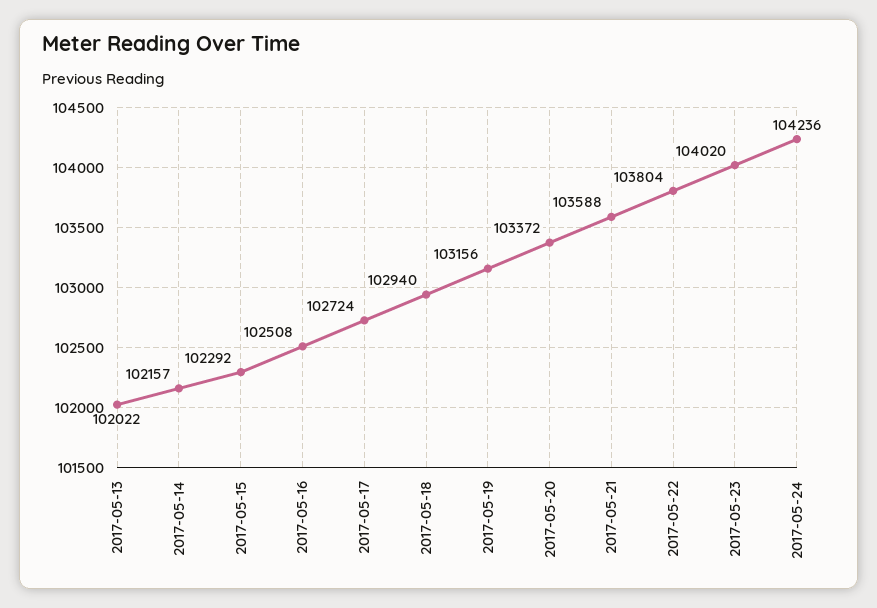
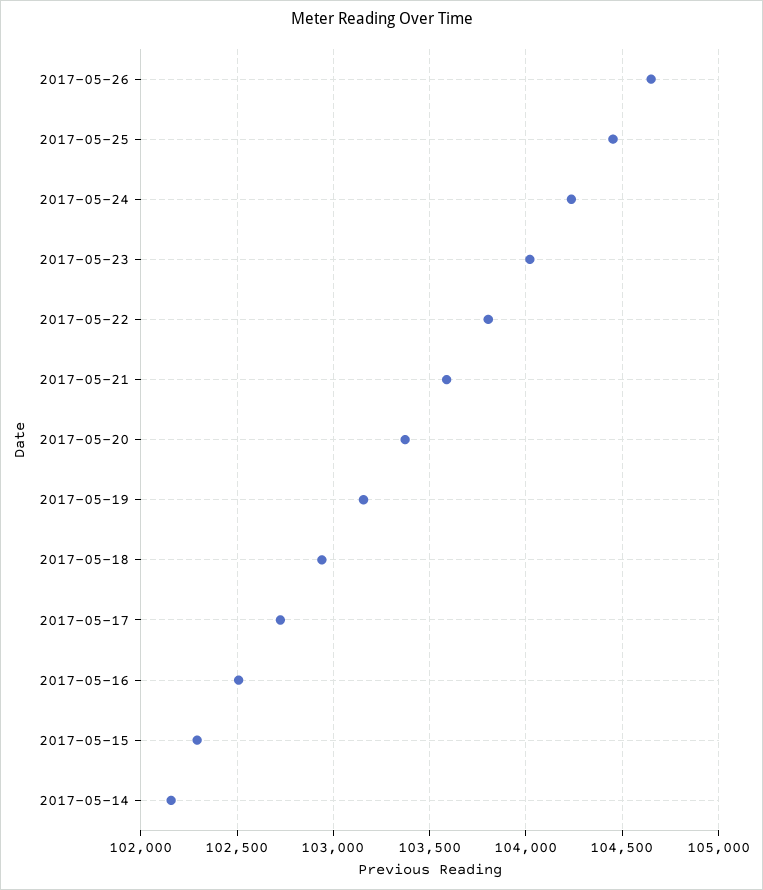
2017-05-13: 102022 -> none
2017-05-26: none -> 104650
2017-05-25: none -> 104450

